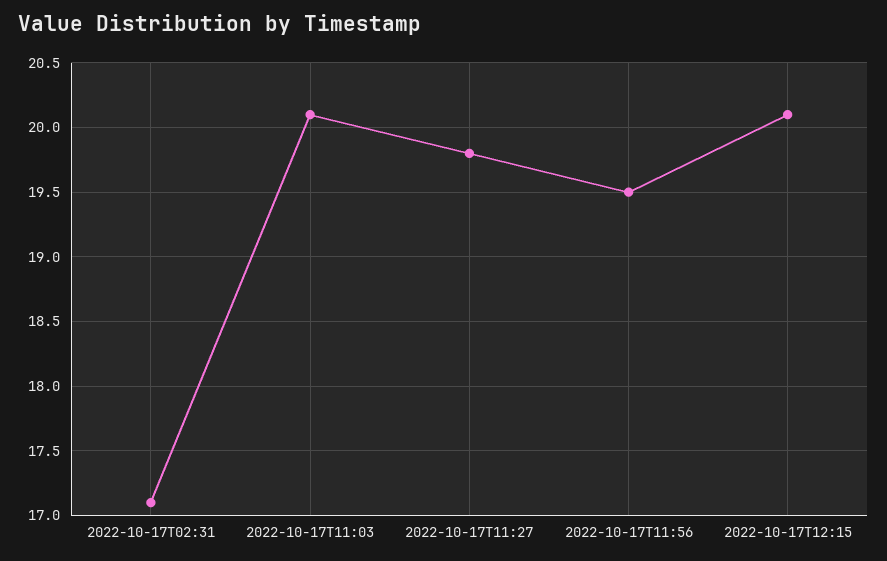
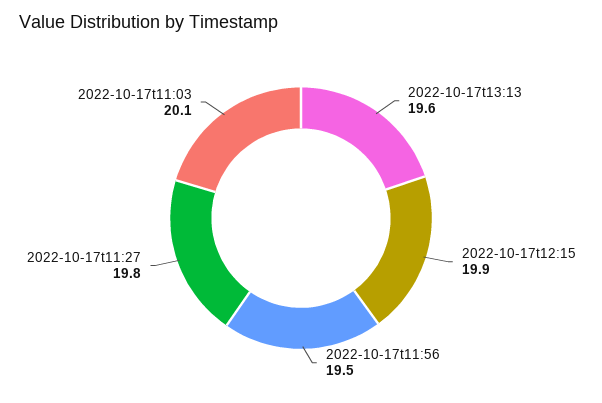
2022-10-17T02:31: 17.1 -> none
2022-10-17T12:15: 20.1 -> 19.9
2022-10-17t13:13: none -> 19.6

